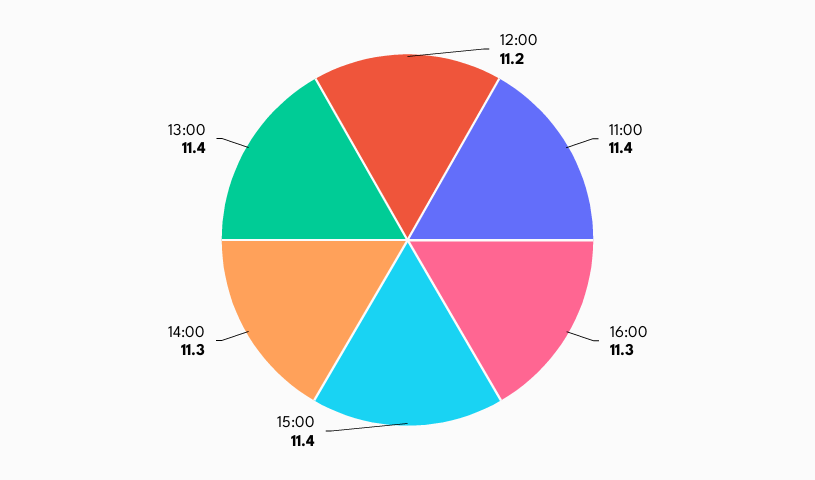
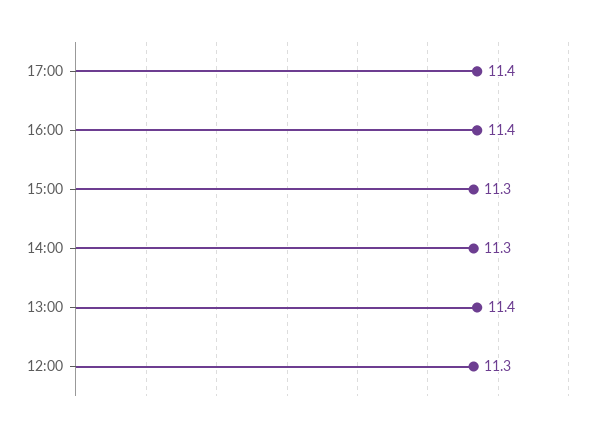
12:00: 11.2 -> 11.3
11:00: 11.4 -> none
16:00: 11.3 -> 11.4
15:00: 11.4 -> 11.3
17:00: none -> 11.4

